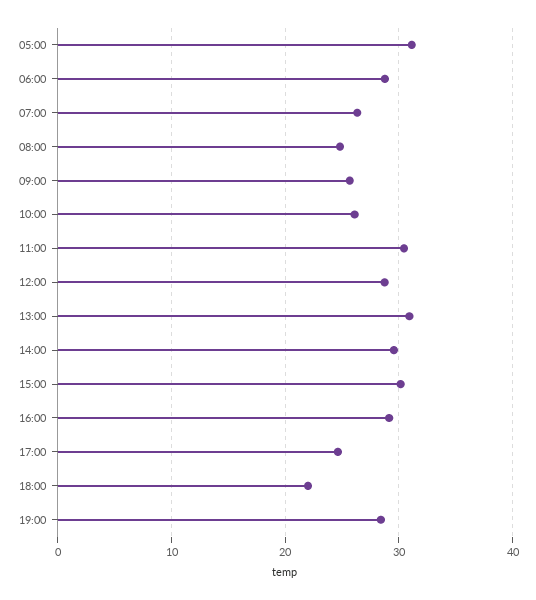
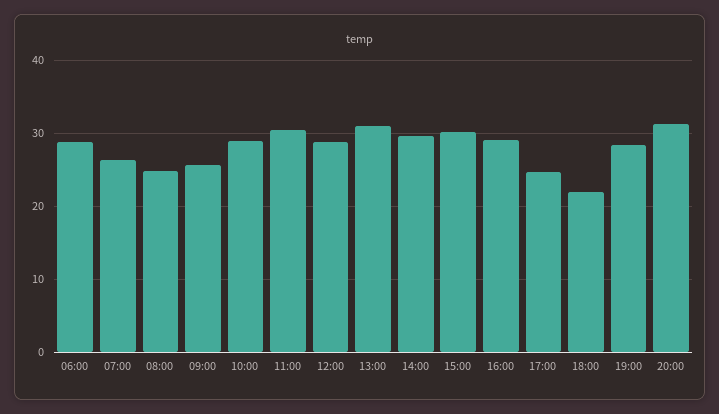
05:00: 31 -> none
10:00: 26 -> 29
20:00: none -> 31

